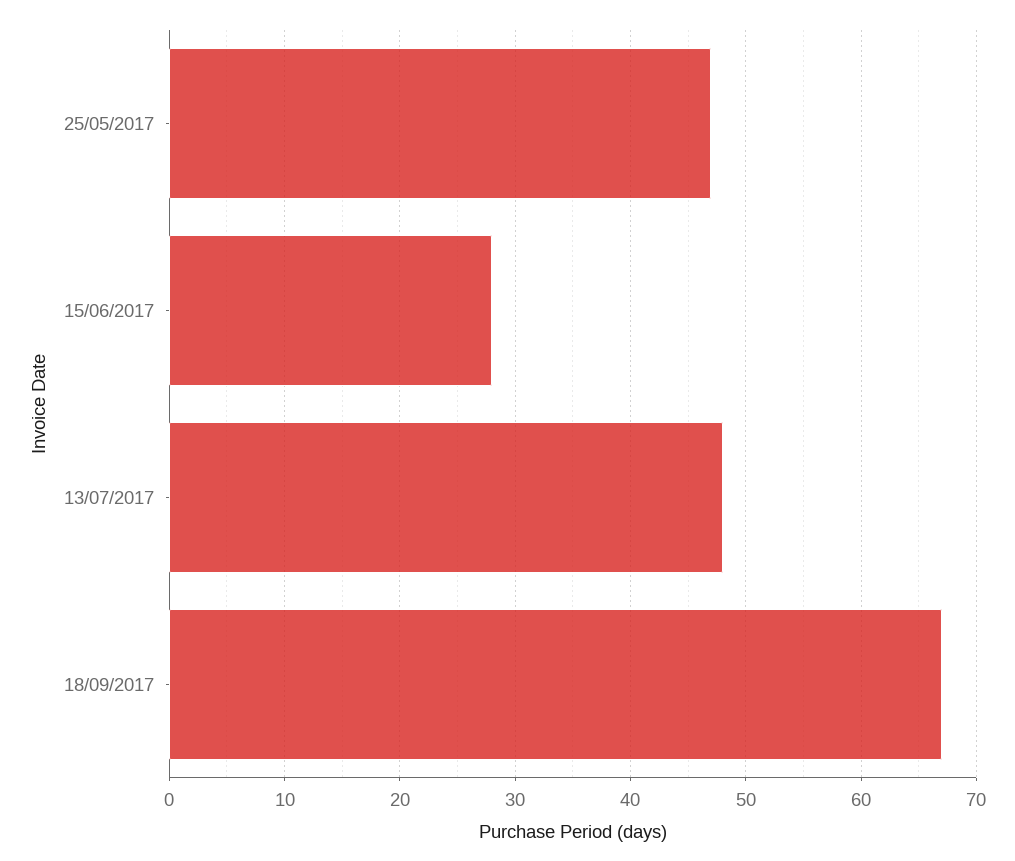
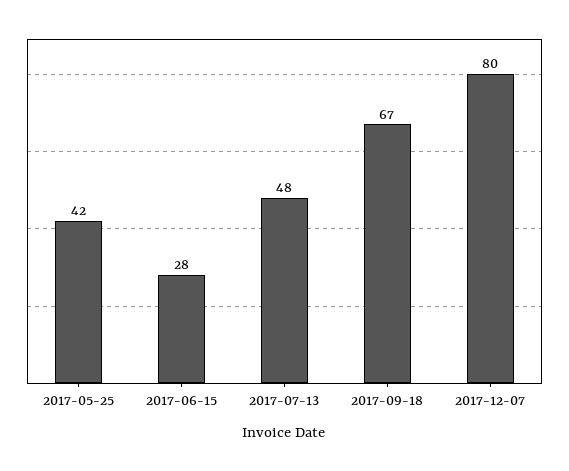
25/05/2017: 47 -> 42
2017-12-07: none -> 80

